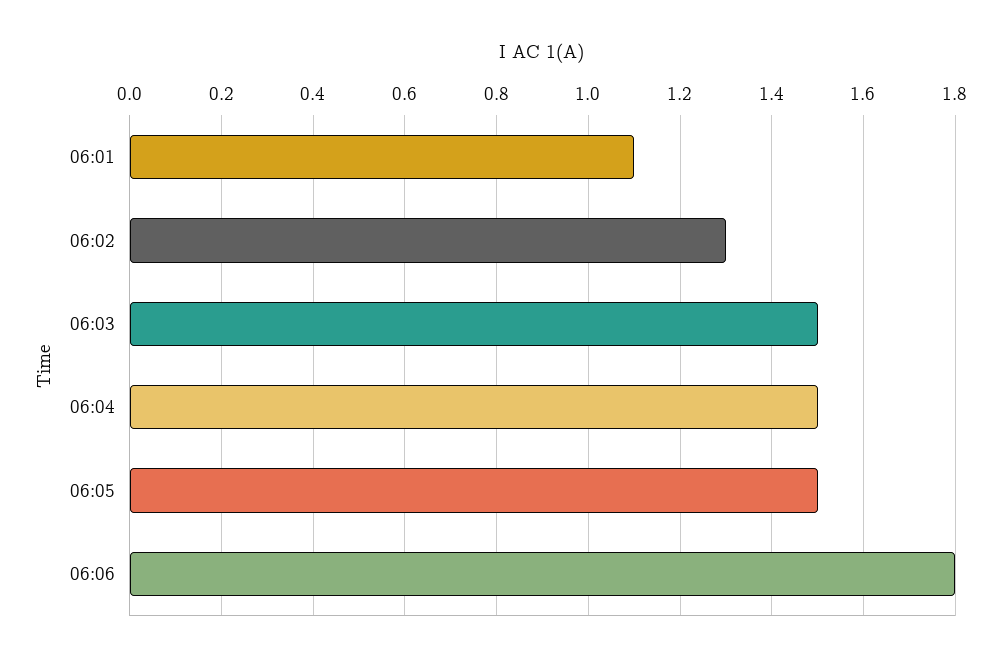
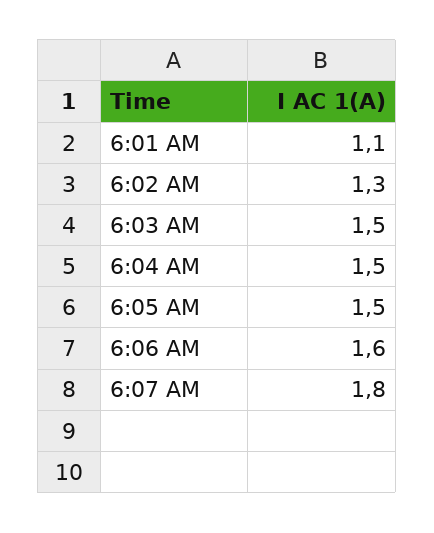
06:06: 1.8 -> 1.6
6:07 AM: none -> 1.8

